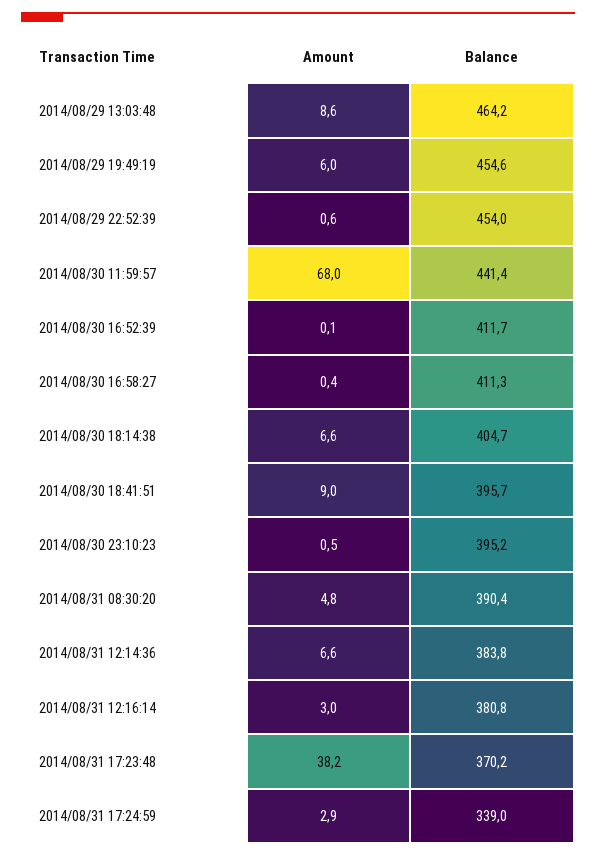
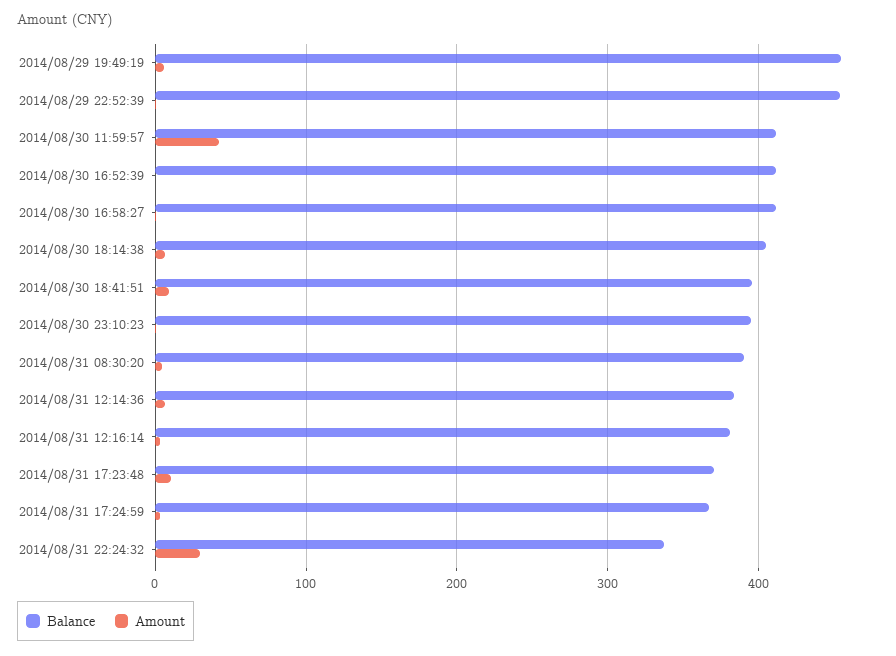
Amount, 2014/08/29 13:03:48: 8.6 -> none
Balance, 2014/08/29 13:03:48: 464.2 -> none
Amount, 2014/08/30 11:59:57: 68 -> 40
Balance, 2014/08/30 11:59:57: 441.4 -> 410
Amount, 2014/08/31 17:23:48: 38.2 -> 10
Balance, 2014/08/31 17:24:59: 339 -> 370
Balance, 2014/08/31 22:24:32: none -> 340
Amount, 2014/08/31 22:24:32: none -> 30

